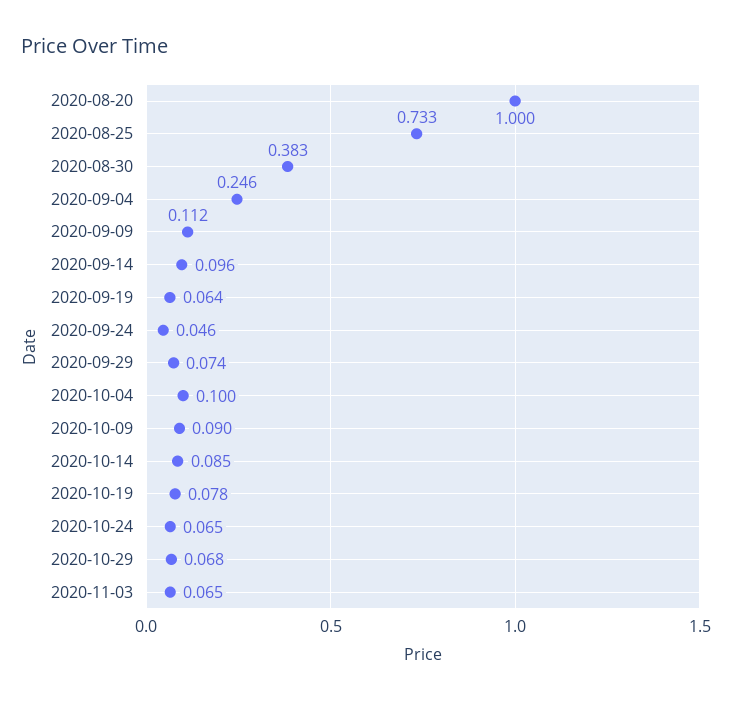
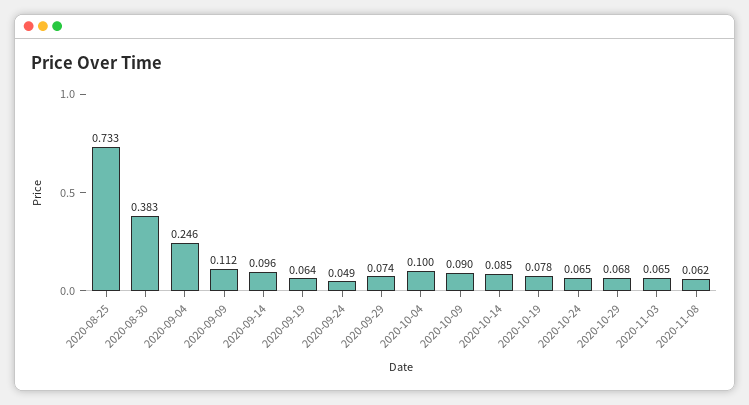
2020-08-20: 1 -> none
2020-09-24: 0.046 -> 0.049
2020-11-08: none -> 0.062

